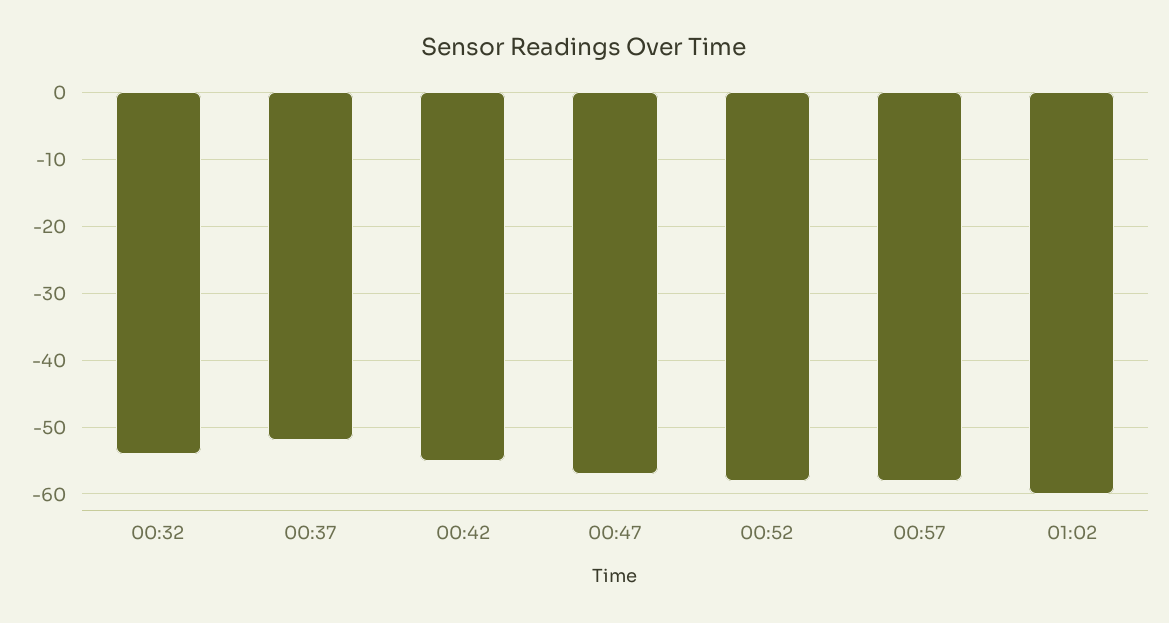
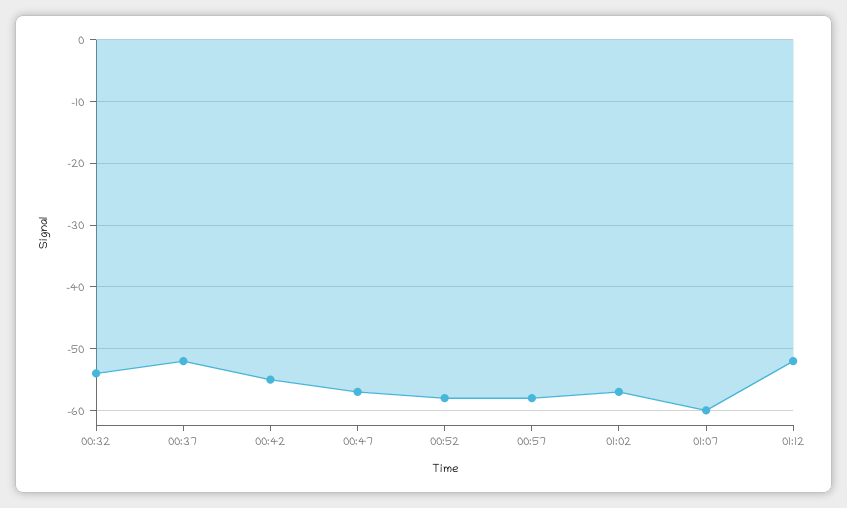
01:02: -60 -> -57
01:07: none -> -60
01:12: none -> -52

